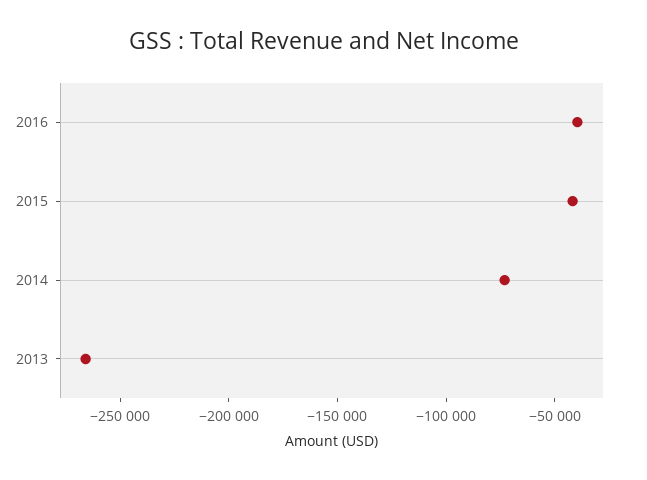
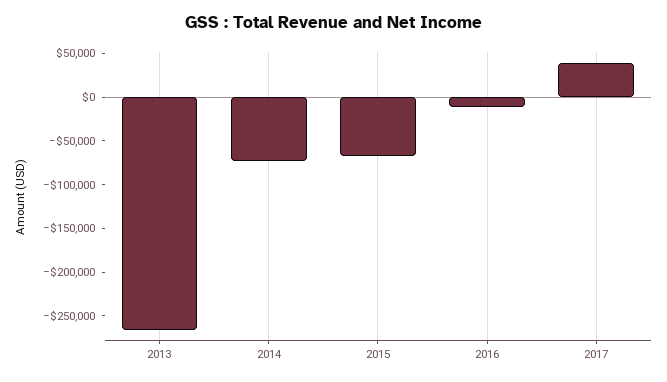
2016: -40000 -> -10000
2015: -40000 -> -70000
2017: none -> 40000

